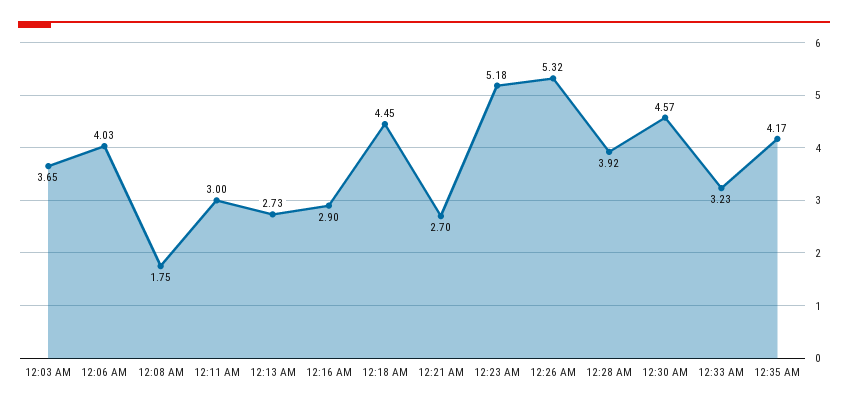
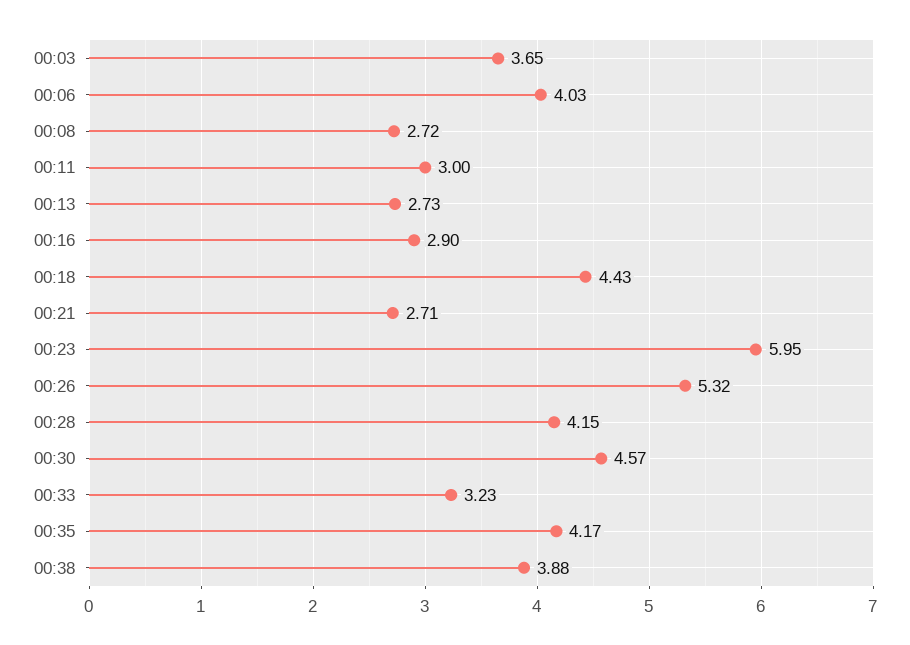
12:08 AM: 1.75 -> 2.72
12:18 AM: 4.45 -> 4.43
12:21 AM: 2.7 -> 2.71
12:23 AM: 5.18 -> 5.95
12:28 AM: 3.92 -> 4.15
00:38: none -> 3.88

